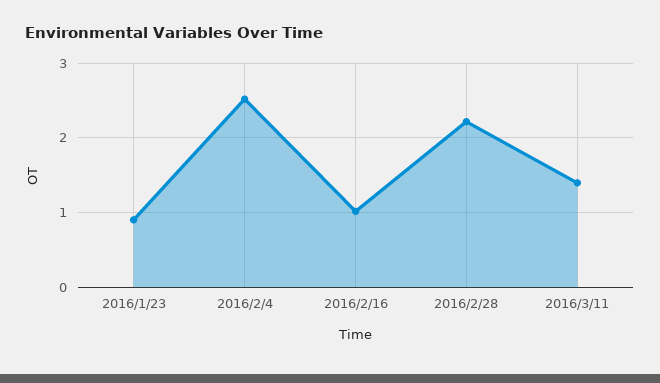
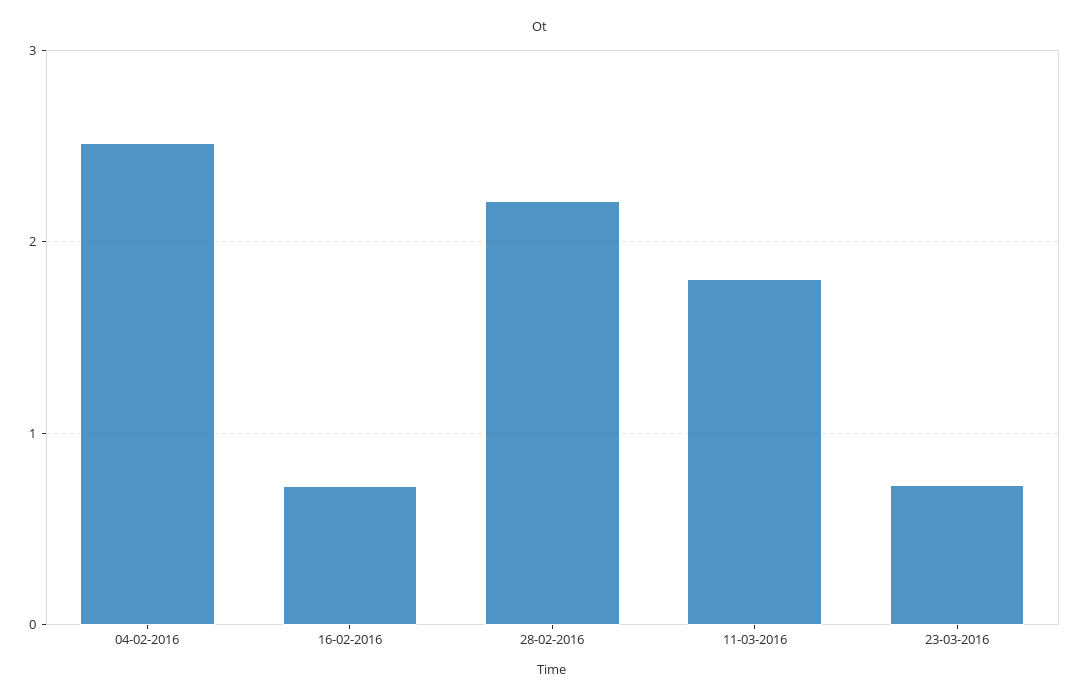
2016/1/23: 0.9 -> none
2016/2/16: 1 -> 0.7
2016/3/11: 1.4 -> 1.8
23-03-2016: none -> 0.7

